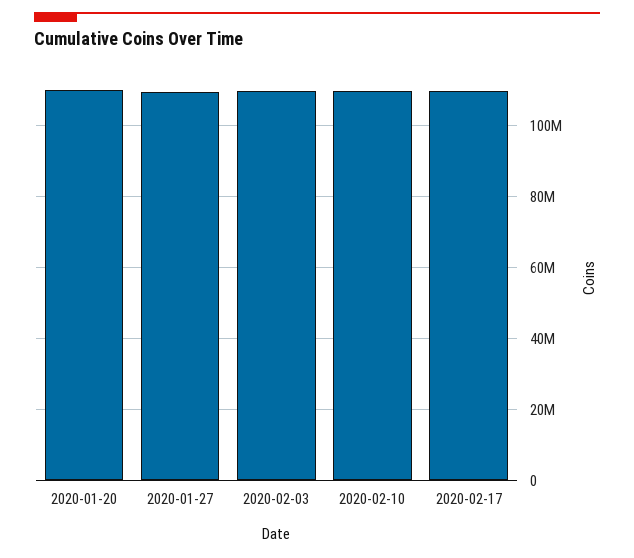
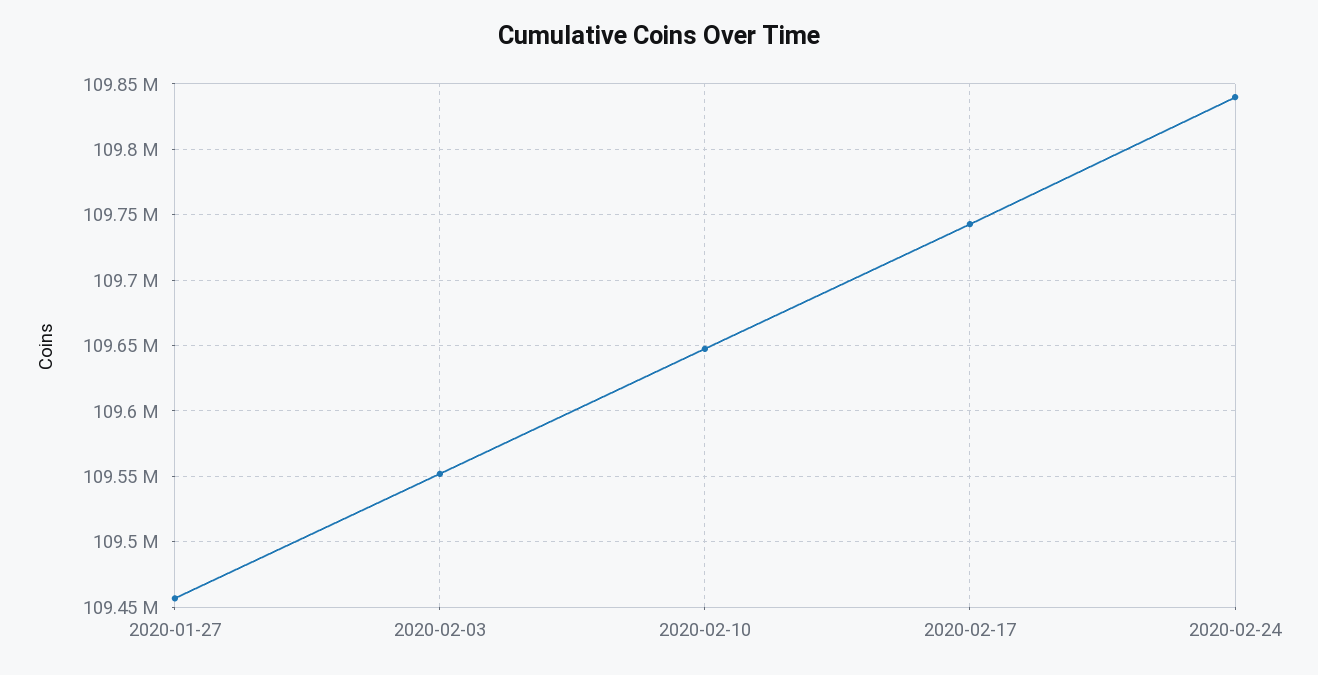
2020-01-20: 110000000 -> none
2020-02-24: none -> 109840000

